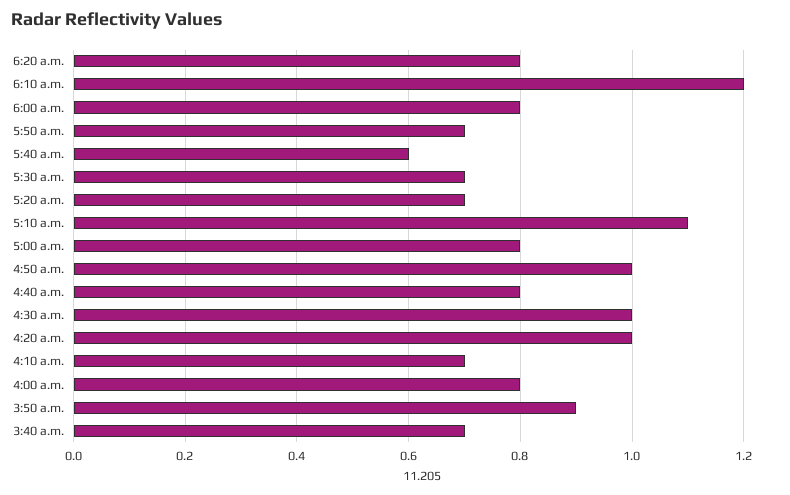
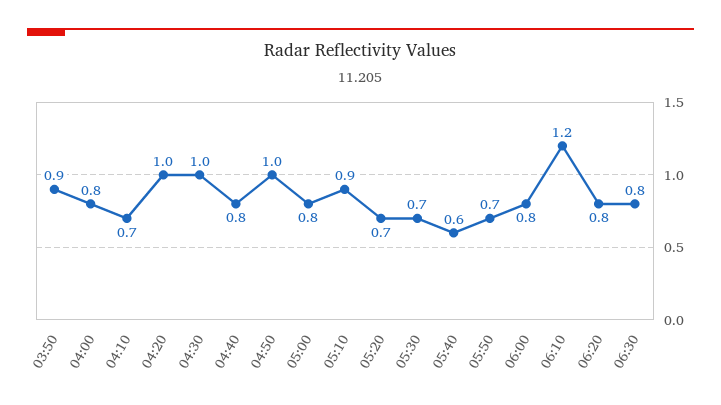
5:10 a.m.: 1.1 -> 0.9
3:40 a.m.: 0.7 -> none
06:30: none -> 0.8

